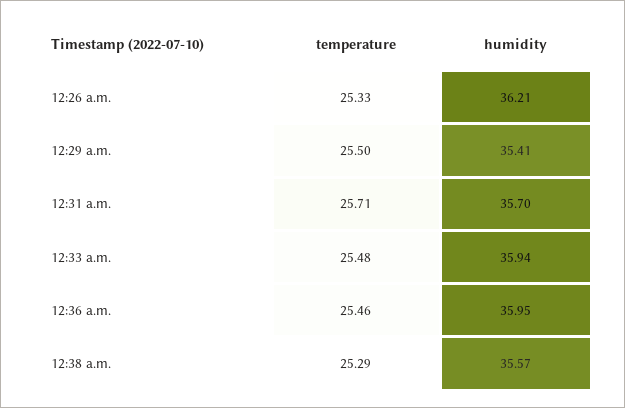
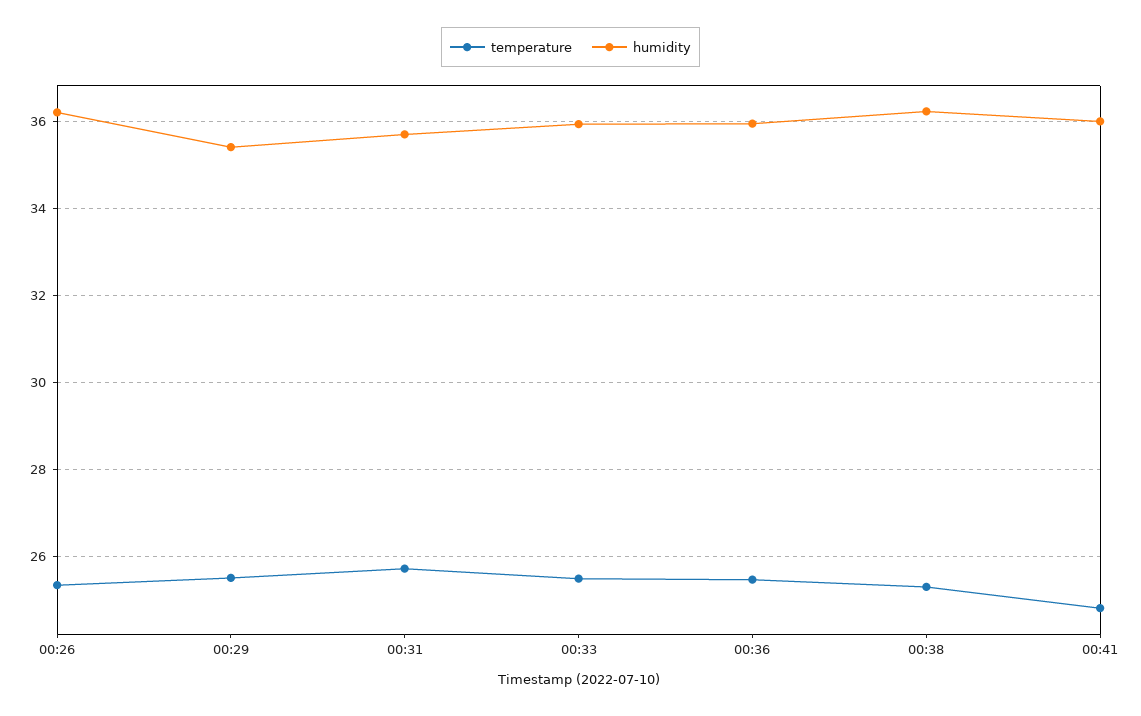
humidity, 12:38 a.m.: 35.57 -> 36.2
temperature, 00:41: none -> 24.8
humidity, 00:41: none -> 36

